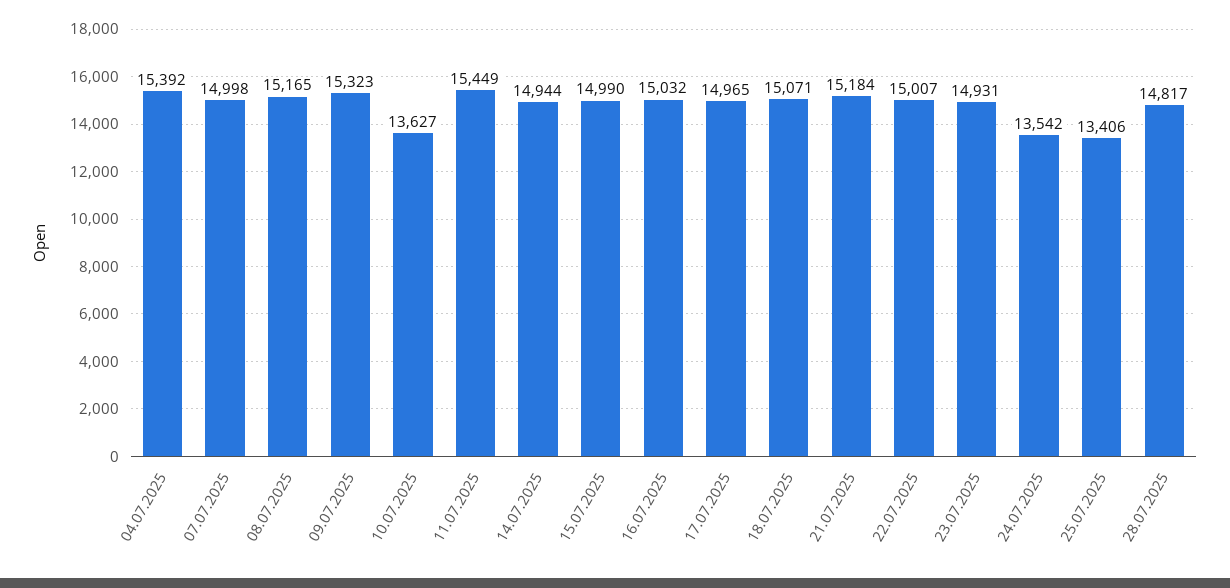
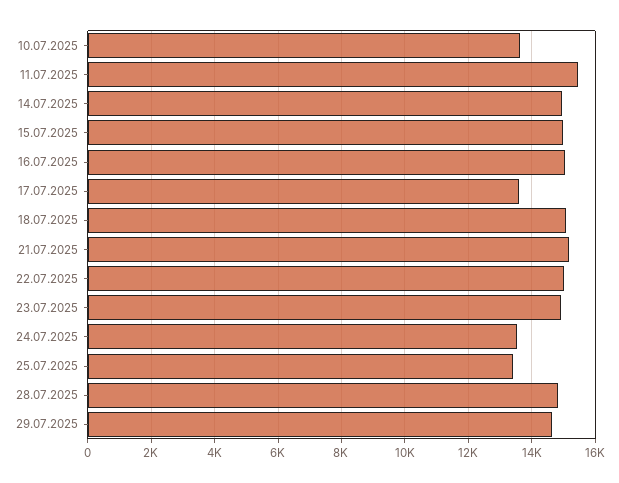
04.07.2025: 15392 -> none
07.07.2025: 14998 -> none
08.07.2025: 15165 -> none
09.07.2025: 15323 -> none
17.07.2025: 14965 -> 13600
29.07.2025: none -> 14600

